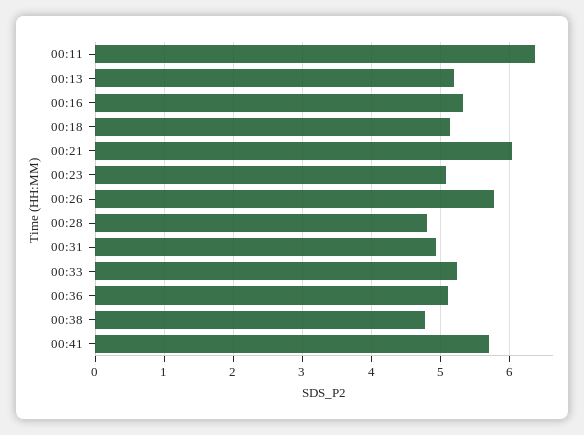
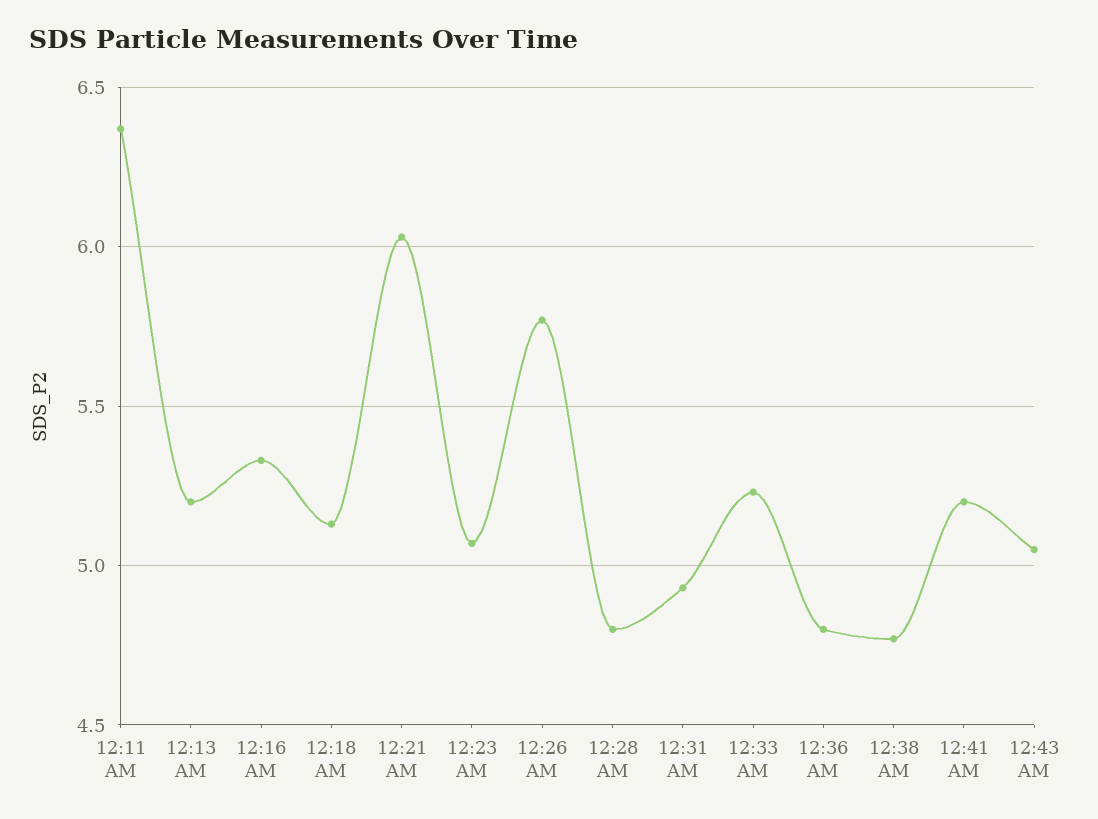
00:36: 5.1 -> 4.8
00:41: 5.7 -> 5.2
12:43 AM: none -> 5.05

